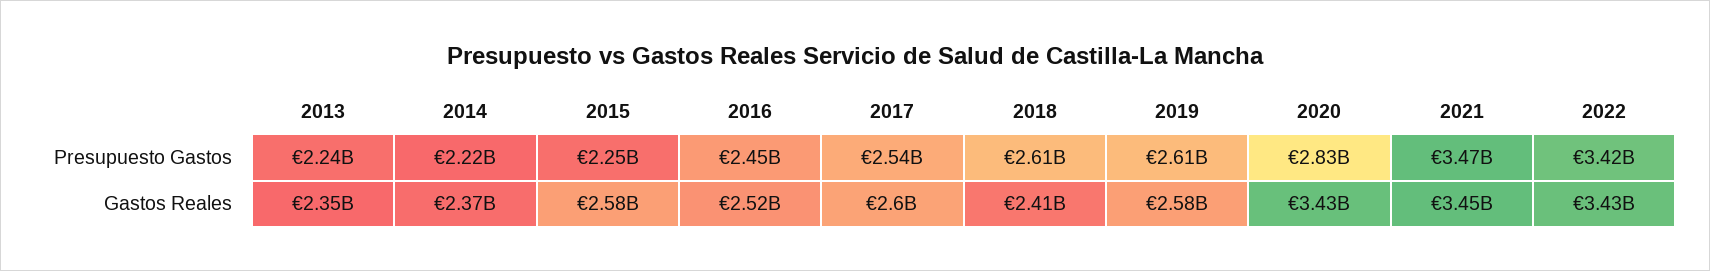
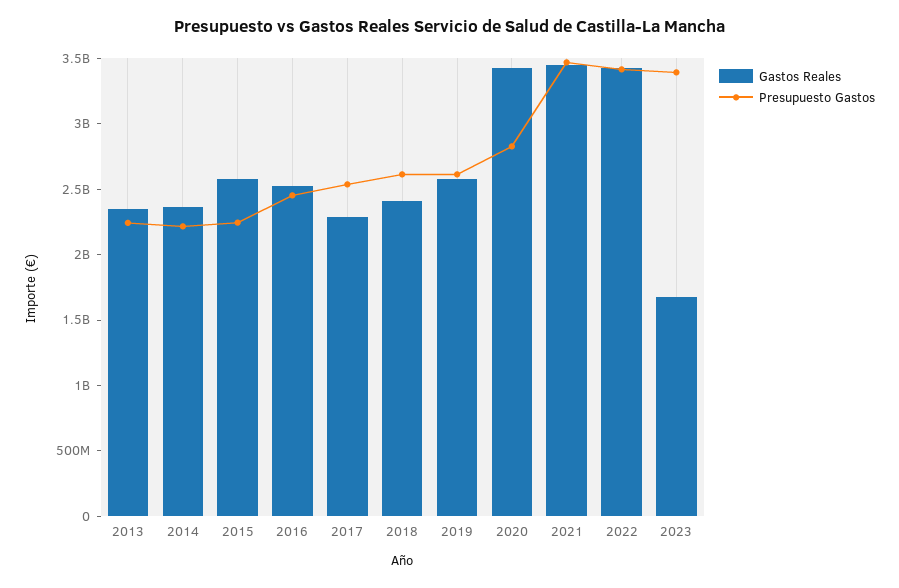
Gastos Reales, 2017: 2600000000 -> 2300000000
Gastos Reales, 2023: none -> 1700000000
Presupuesto Gastos, 2023: none -> 3400000000

